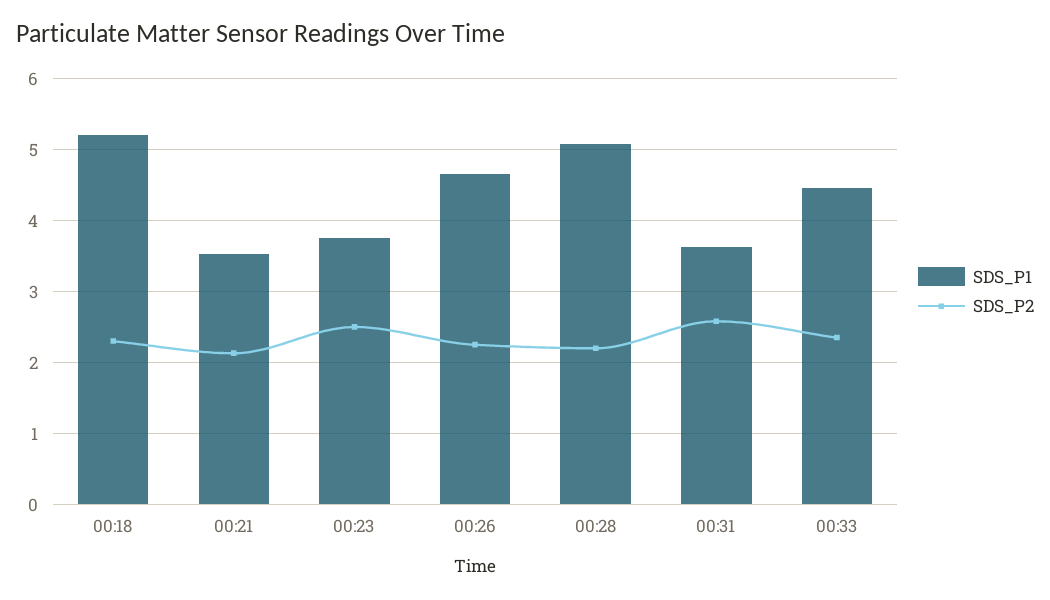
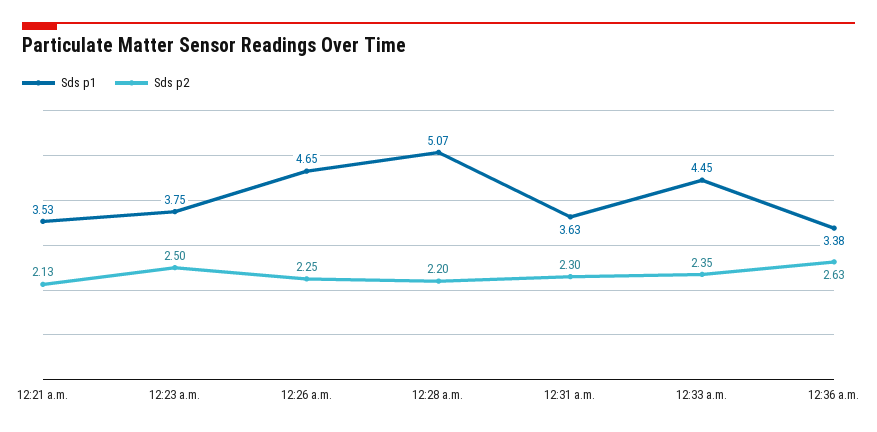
SDS_P1, 00:18: 5.2 -> none
SDS_P2, 00:18: 2.3 -> none
SDS_P2, 00:31: 2.6 -> 2.3
SDS_P1, 12:36 a.m.: none -> 3.38
SDS_P2, 12:36 a.m.: none -> 2.63

